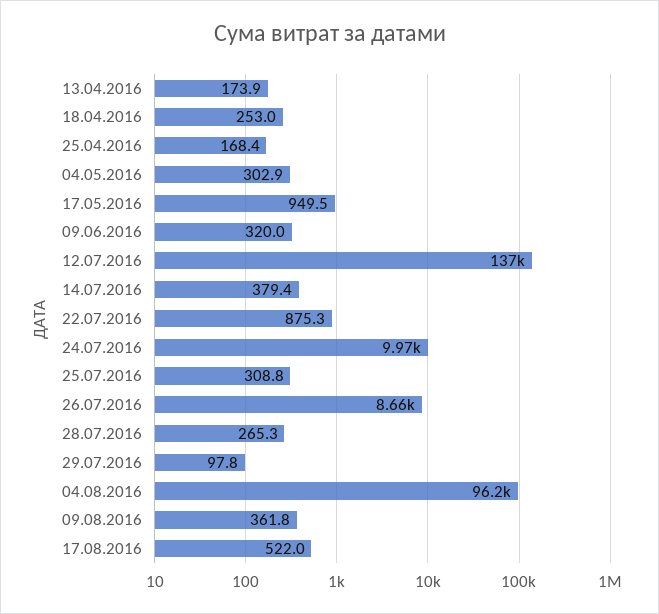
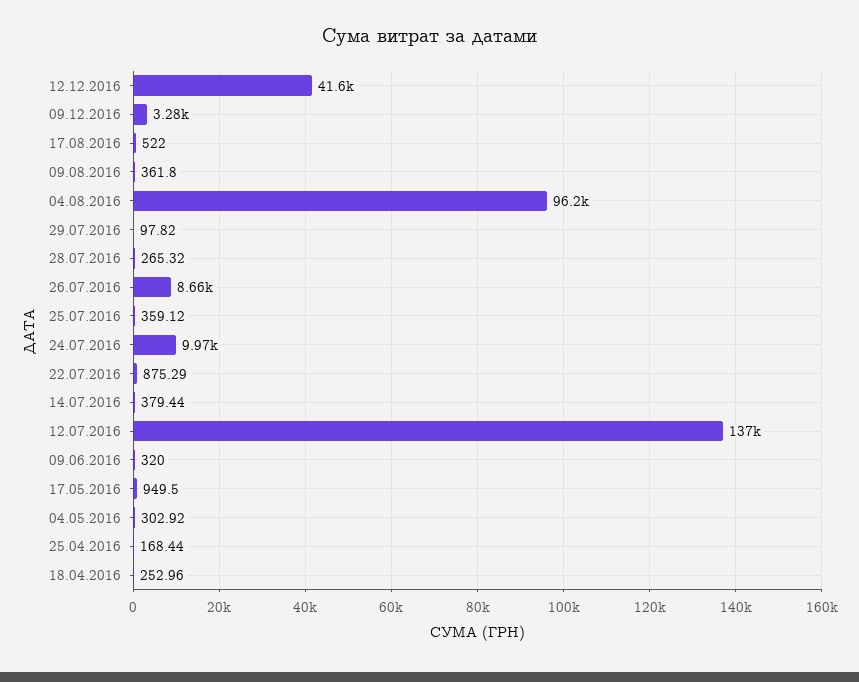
13.04.2016: 173.9 -> none
25.07.2016: 308.8 -> 359.12
12.12.2016: none -> 41600
09.12.2016: none -> 3280

